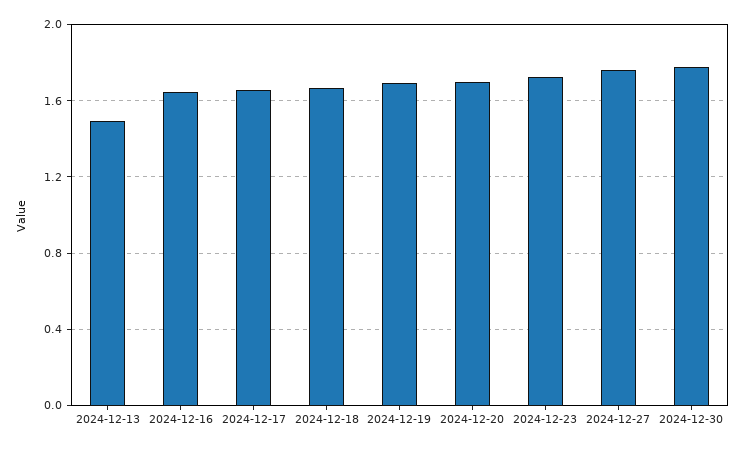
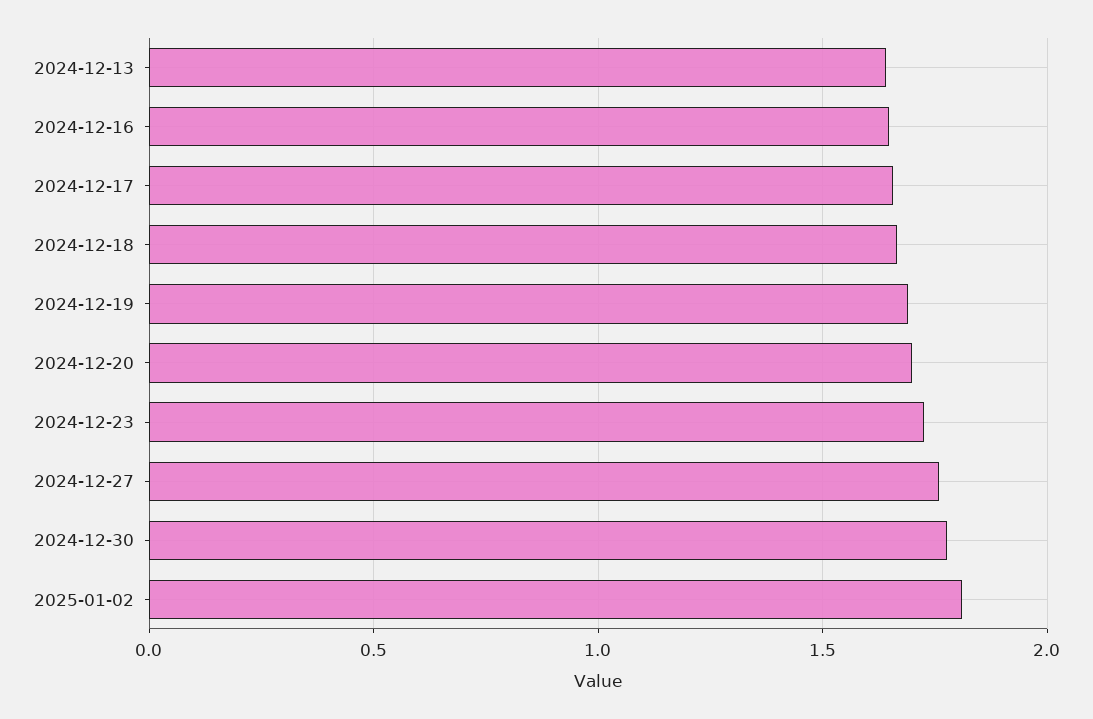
2024-12-13: 1.5 -> 1.65
2025-01-02: none -> 1.8

